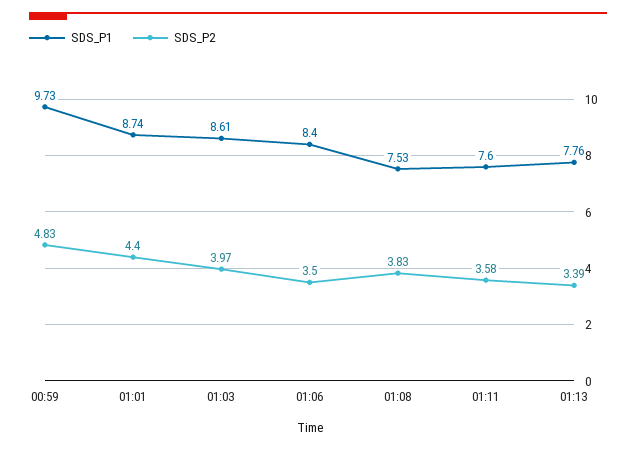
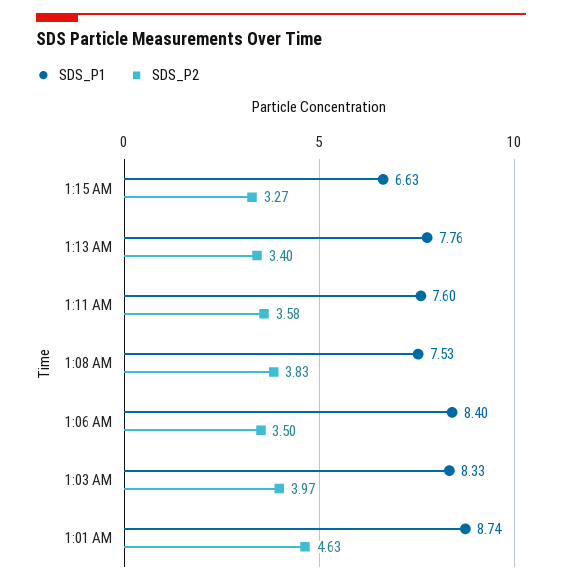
SDS_P1, 00:59: 9.73 -> none
SDS_P2, 00:59: 4.83 -> none
SDS_P2, 01:01: 4.4 -> 4.63
SDS_P1, 01:03: 8.61 -> 8.33
SDS_P2, 01:13: 3.39 -> 3.4
SDS_P1, 1:15 AM: none -> 6.63
SDS_P2, 1:15 AM: none -> 3.27

